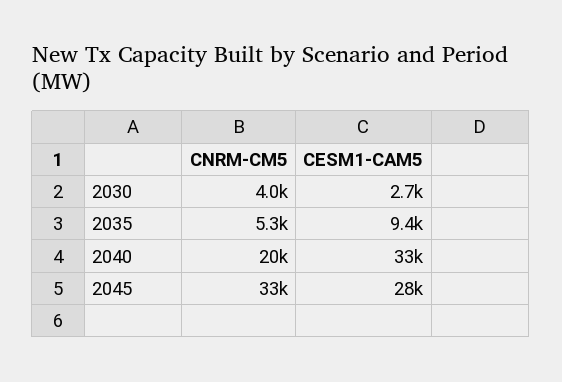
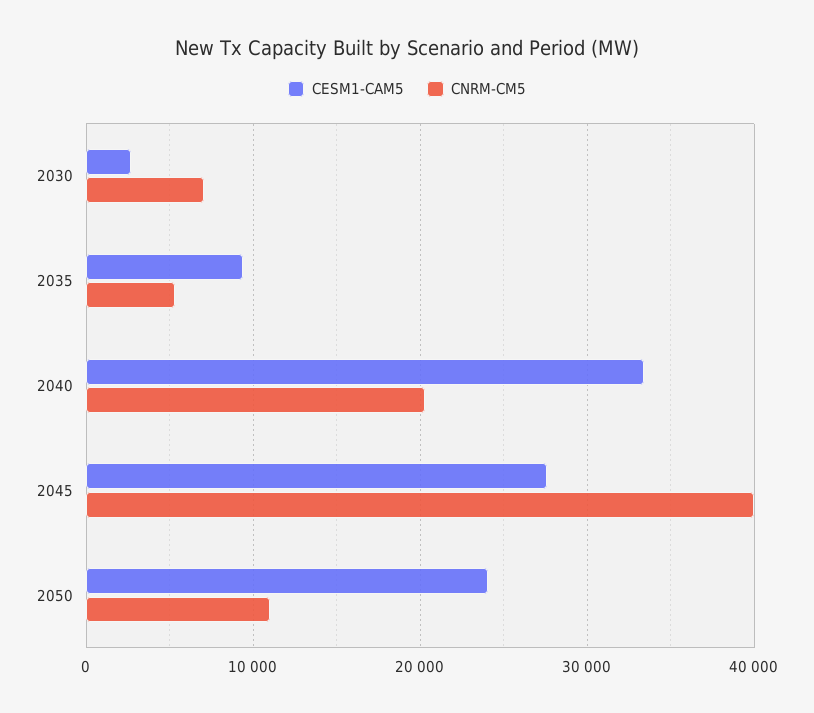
CNRM-CM5, 2030: 4000 -> 7000
CNRM-CM5, 2045: 33000 -> 40000
CESM1-CAM5, 2050: none -> 24000
CNRM-CM5, 2050: none -> 11000

